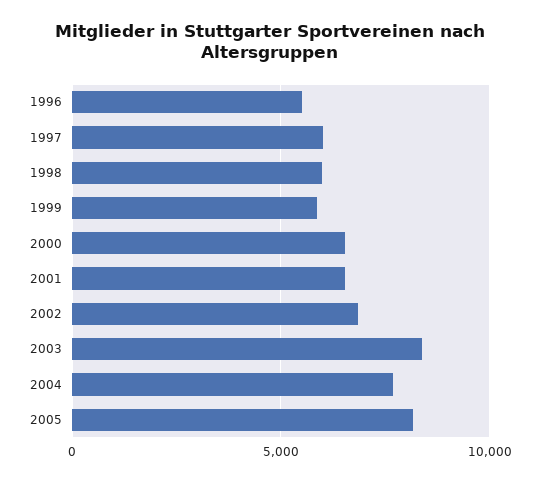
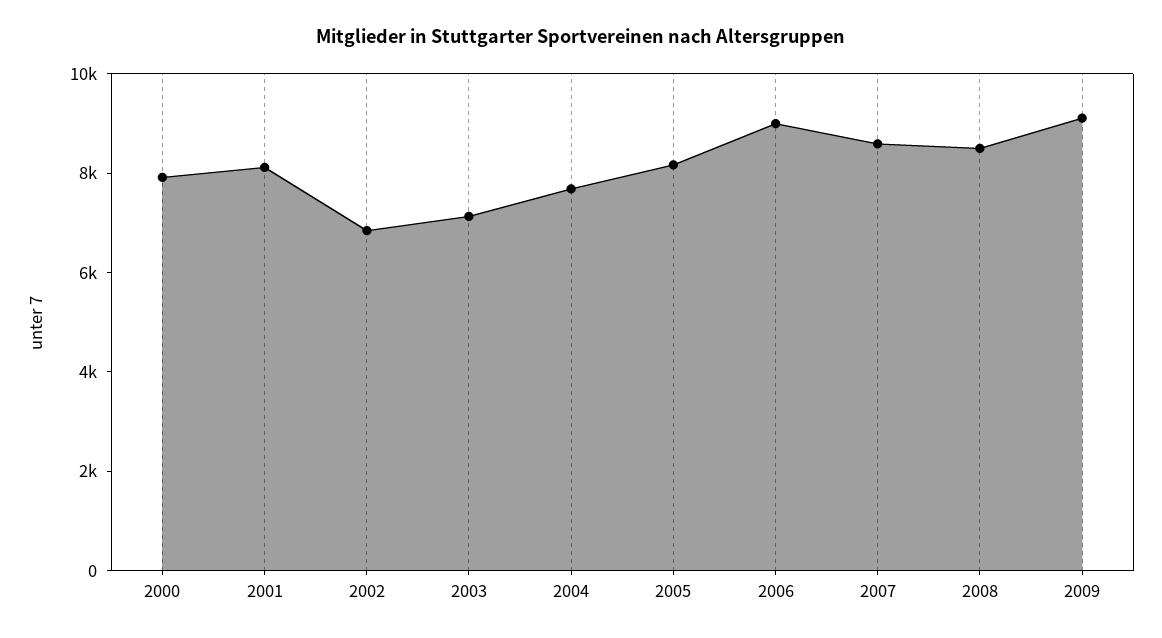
1996: 5500 -> none
1997: 6000 -> none
1998: 6000 -> none
1999: 6000 -> none
2000: 6500 -> 8000
2001: 6500 -> 8000
2003: 8500 -> 7000
2006: none -> 9000
2007: none -> 8500
2008: none -> 8500
2009: none -> 9000

